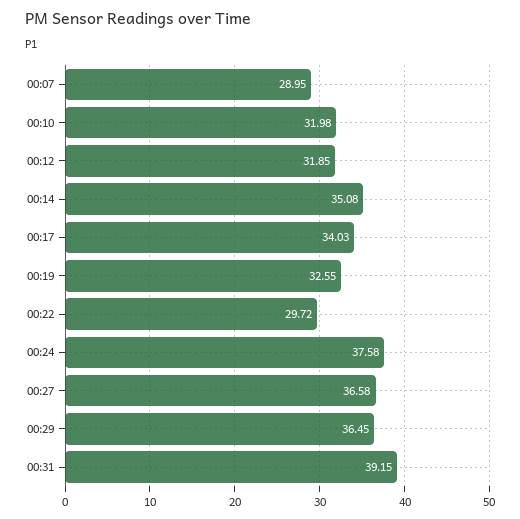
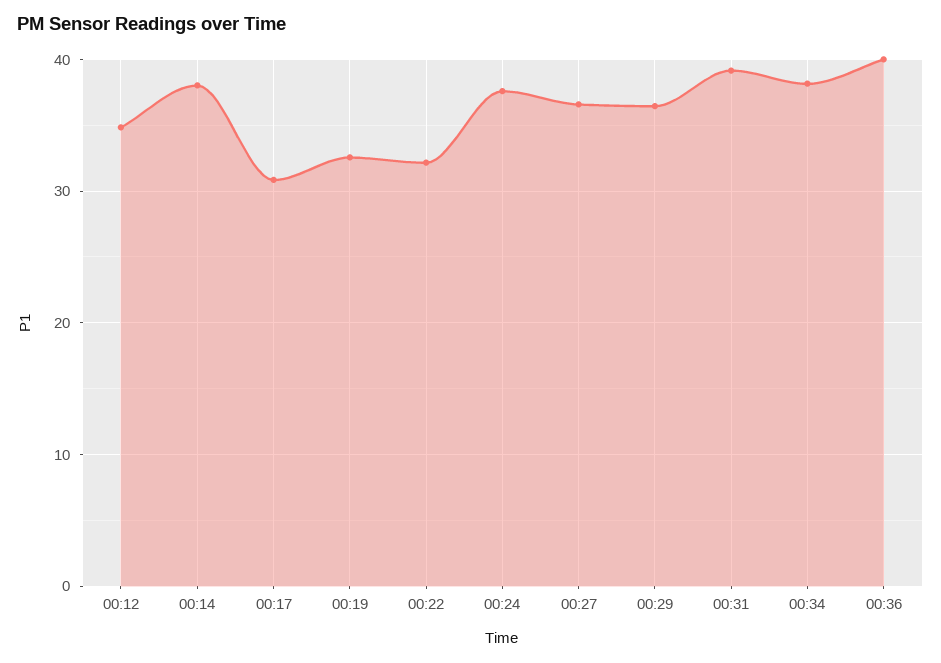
00:07: 28.95 -> none
00:10: 31.98 -> none
00:12: 31.85 -> 35
00:14: 35.08 -> 38
00:17: 34.03 -> 31
00:22: 29.72 -> 32
00:34: none -> 38
00:36: none -> 40

